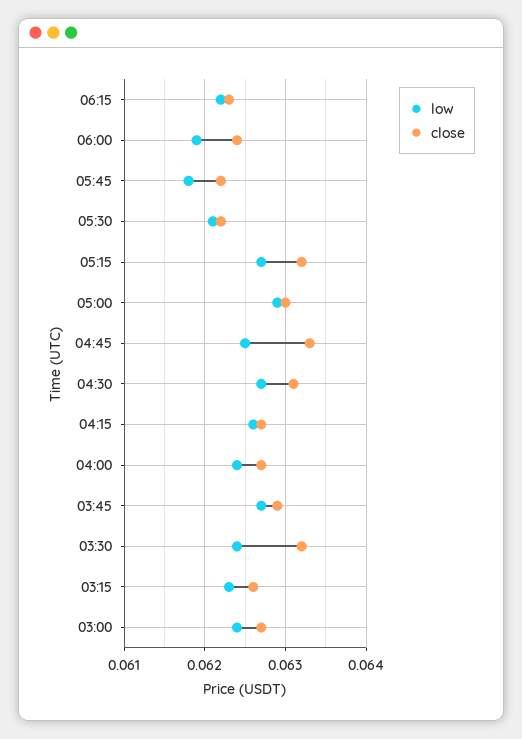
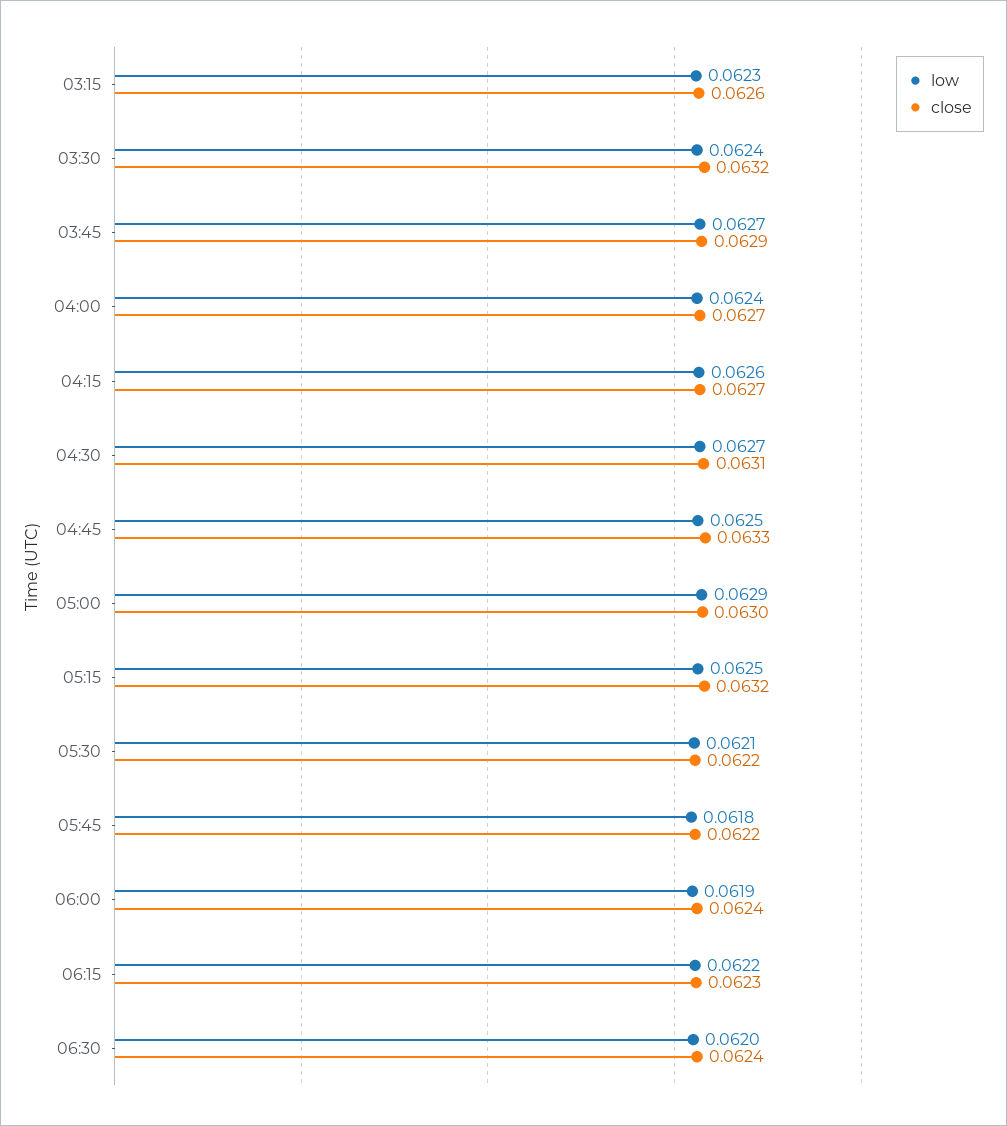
low, 05:15: 0.0627 -> 0.0625
low, 03:00: 0.0624 -> none
close, 03:00: 0.0627 -> none
low, 06:30: none -> 0.062
close, 06:30: none -> 0.0624

